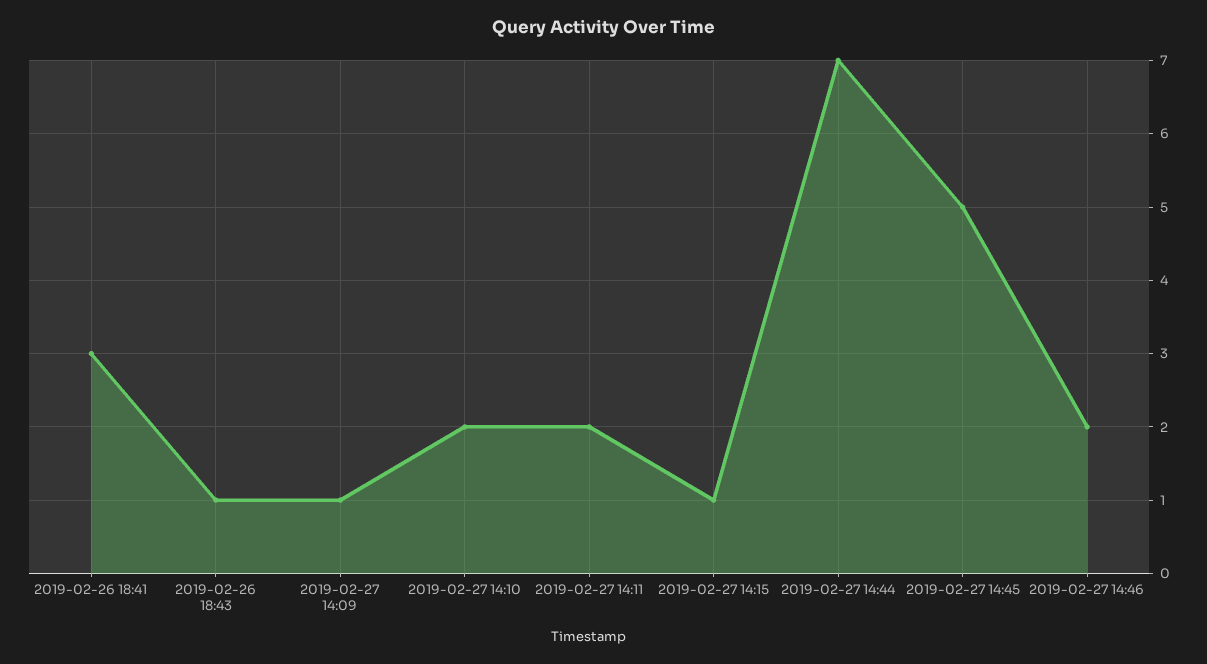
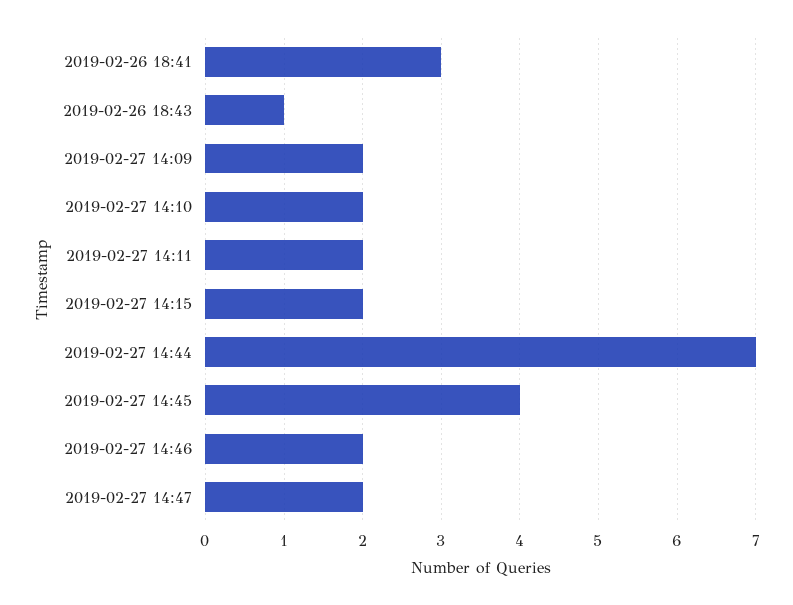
2019-02-27 14:09: 1 -> 2
2019-02-27 14:15: 1 -> 2
2019-02-27 14:45: 5 -> 4
2019-02-27 14:47: none -> 2

